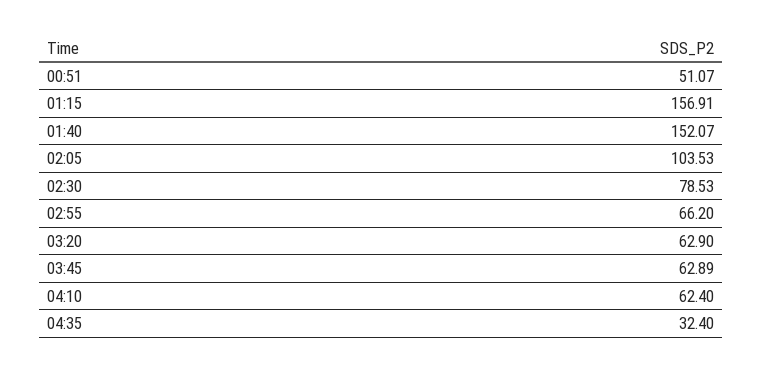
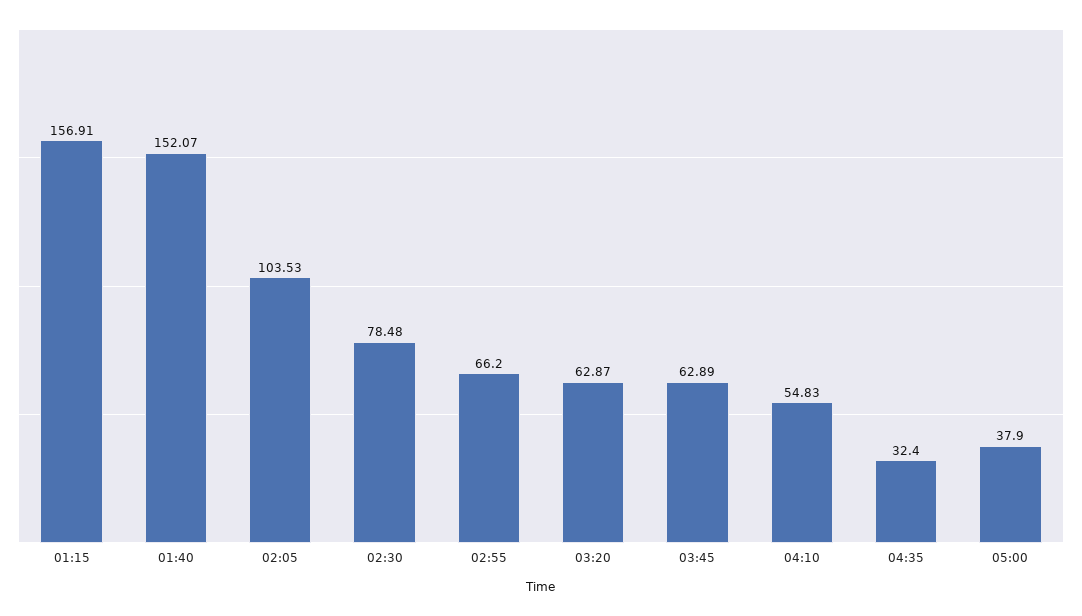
00:51: 51.07 -> none
02:30: 78.53 -> 78.48
03:20: 62.9 -> 62.87
04:10: 62.4 -> 54.83
05:00: none -> 37.9

